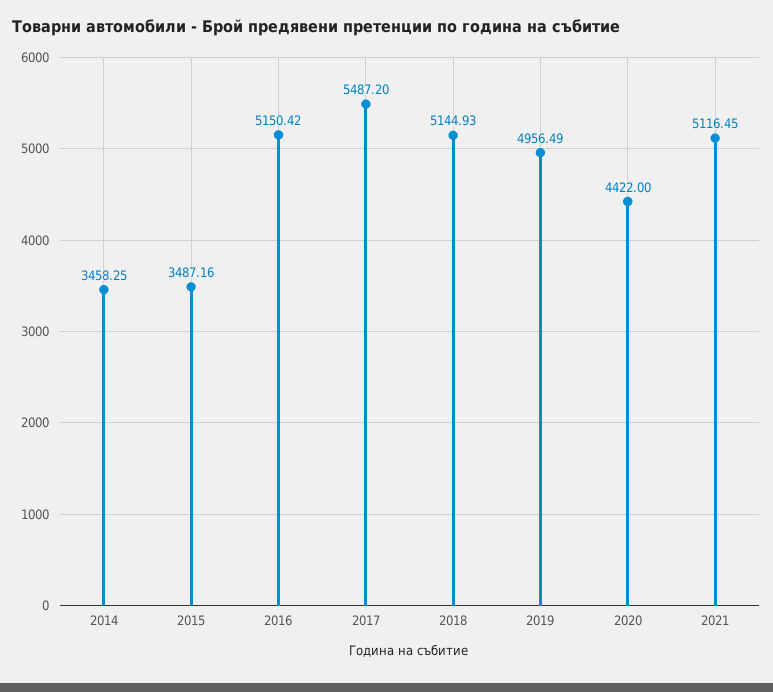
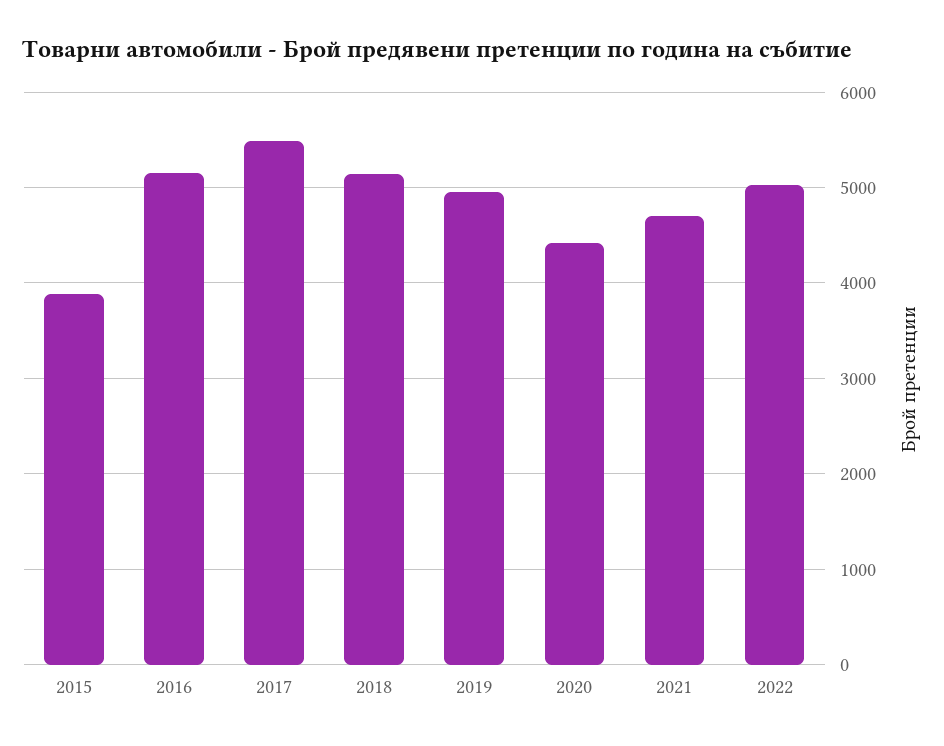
2014: 3458.25 -> none
2015: 3487.16 -> 3900
2021: 5116.45 -> 4700
2022: none -> 5000

